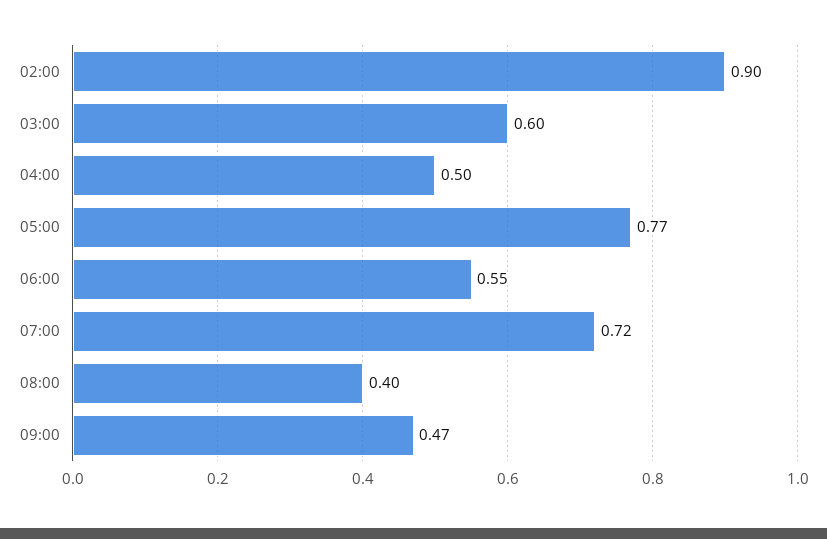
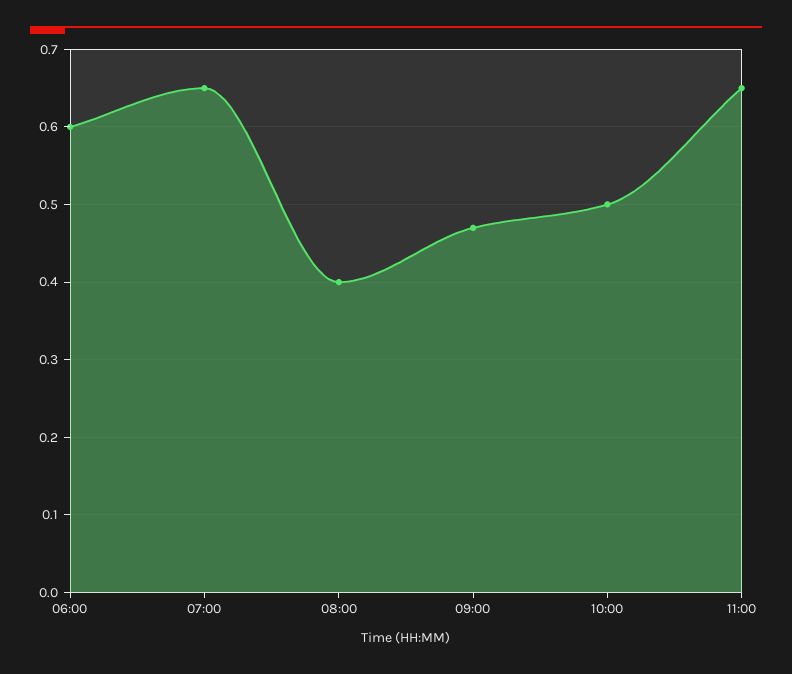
02:00: 0.9 -> none
03:00: 0.6 -> none
04:00: 0.5 -> none
05:00: 0.77 -> none
06:00: 0.55 -> 0.6
07:00: 0.72 -> 0.65
10:00: none -> 0.5
11:00: none -> 0.65

